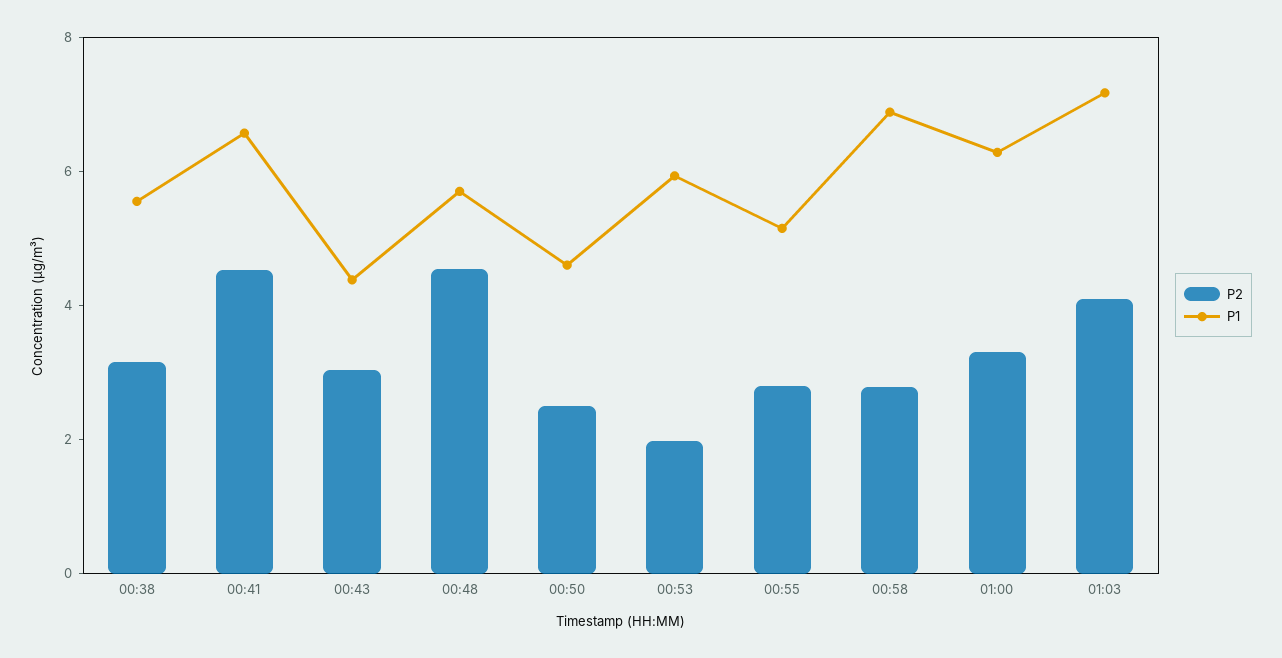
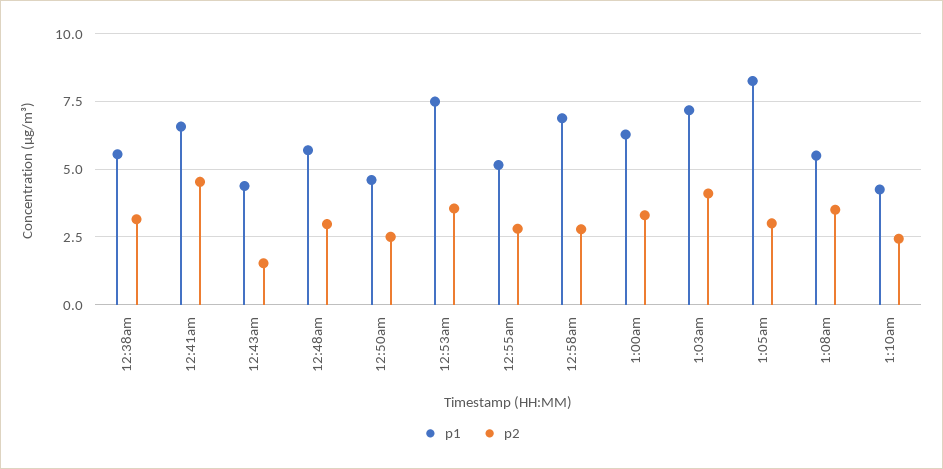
P2, 00:43: 3 -> 1.5
P2, 00:48: 4.5 -> 3
P2, 00:53: 2 -> 3.5
P1, 00:53: 6 -> 7.5
P1, 1:05am: none -> 8.25
P2, 1:05am: none -> 3
P1, 1:08am: none -> 5.5
P2, 1:08am: none -> 3.5
P1, 1:10am: none -> 4.25
P2, 1:10am: none -> 2.5

